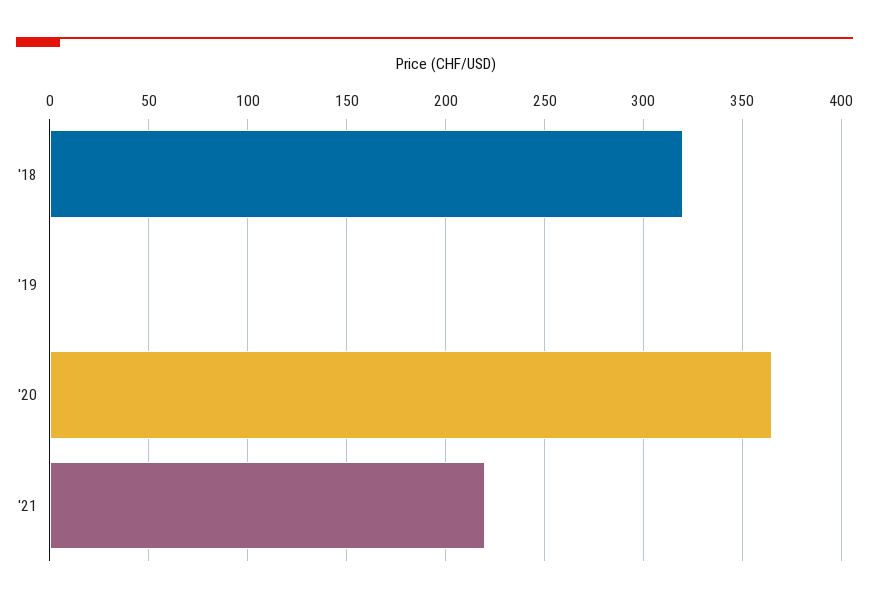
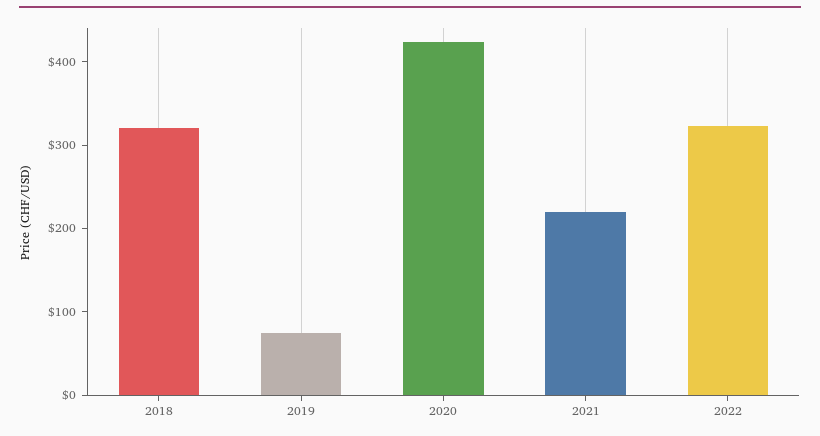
'19: 0 -> 80
'20: 365 -> 420
2022: none -> 320

